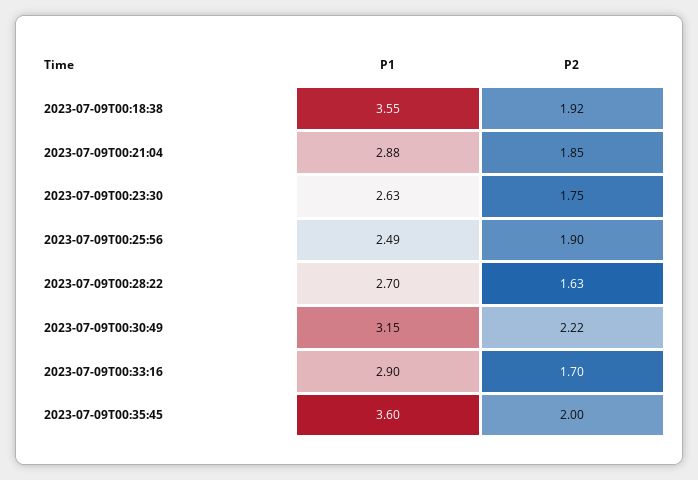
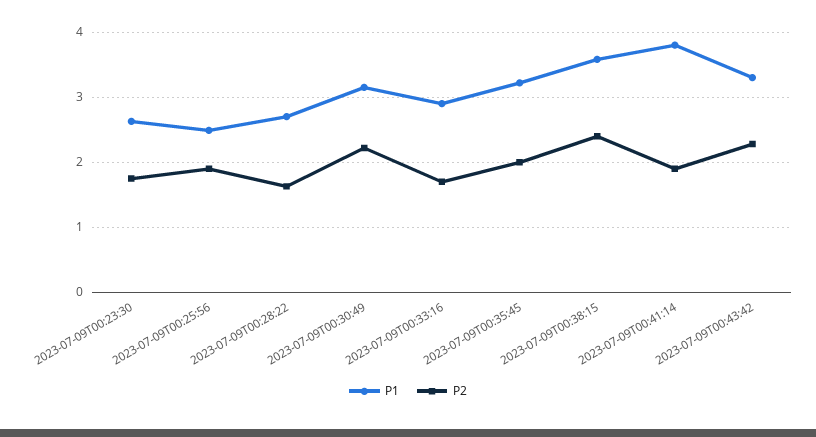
P1, 2023-07-09T00:18:38: 3.55 -> none
P2, 2023-07-09T00:18:38: 1.92 -> none
P1, 2023-07-09T00:21:04: 2.88 -> none
P2, 2023-07-09T00:21:04: 1.85 -> none
P1, 2023-07-09T00:35:45: 3.6 -> 3.2
P1, 2023-07-09T00:38:15: none -> 3.6
P2, 2023-07-09T00:38:15: none -> 2.4
P1, 2023-07-09T00:41:14: none -> 3.8
P2, 2023-07-09T00:41:14: none -> 1.9
P1, 2023-07-09T00:43:42: none -> 3.3
P2, 2023-07-09T00:43:42: none -> 2.3

